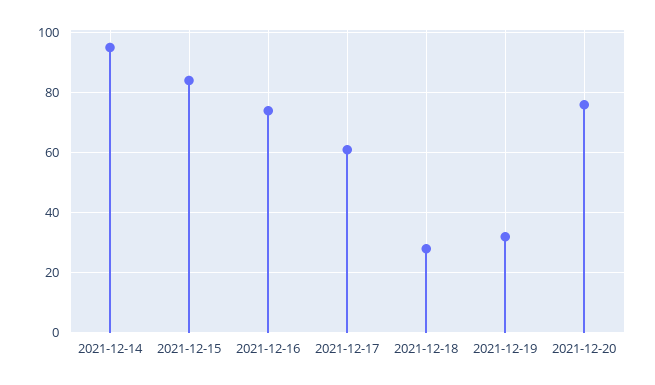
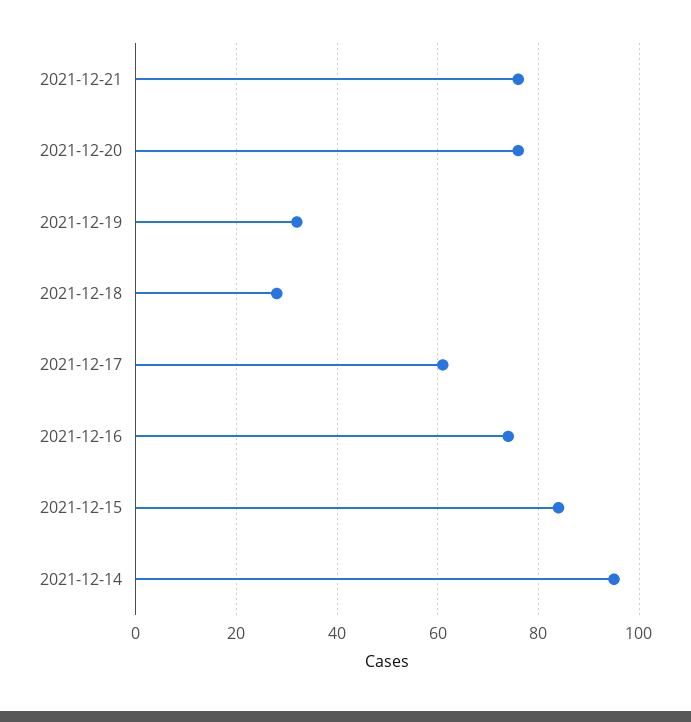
2021-12-21: none -> 75

